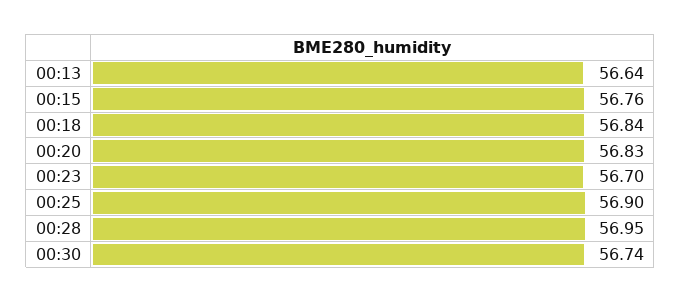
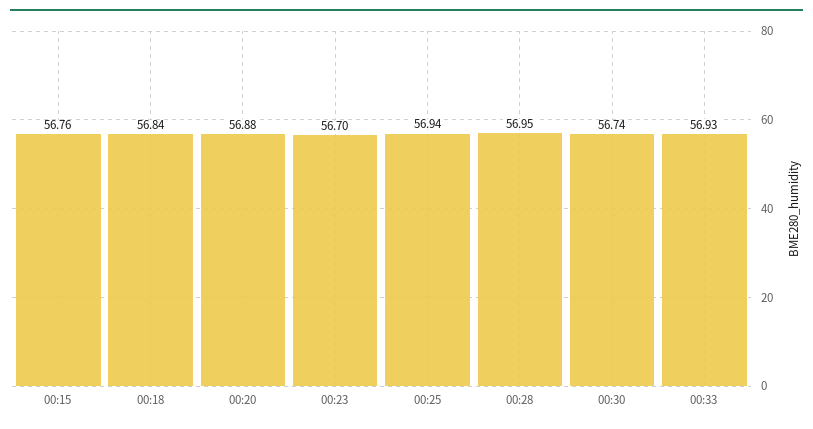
00:13: 56.64 -> none
00:20: 56.83 -> 56.88
00:25: 56.9 -> 56.94
00:33: none -> 56.93

